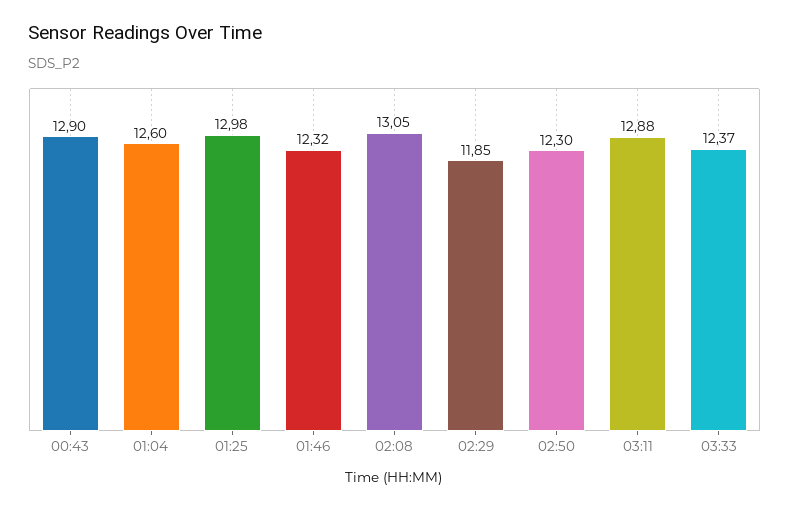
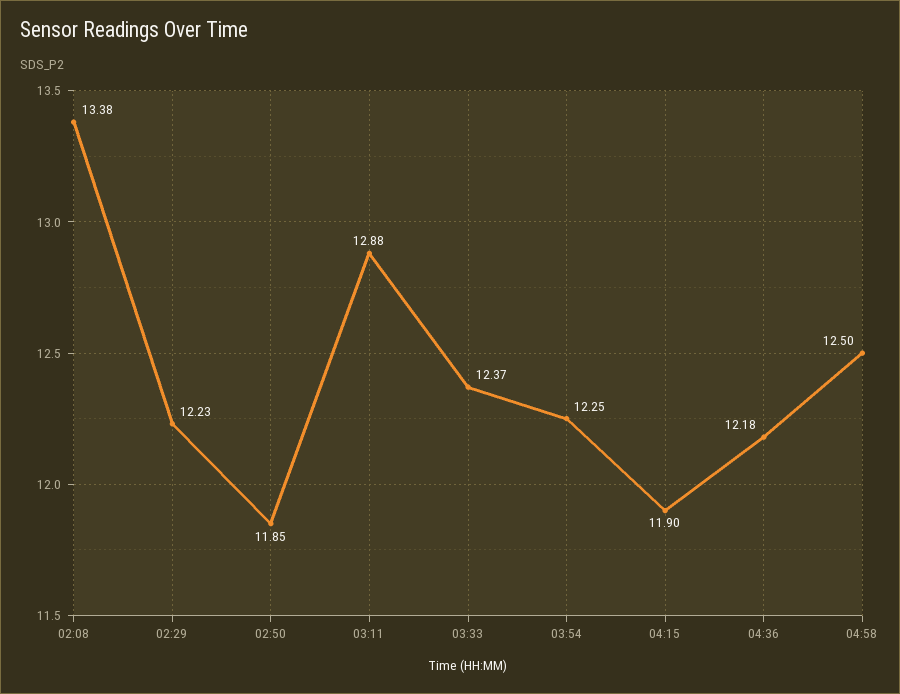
00:43: 12.9 -> none
01:04: 12.6 -> none
01:25: 12.98 -> none
01:46: 12.32 -> none
02:08: 13.05 -> 13.38
02:29: 11.85 -> 12.23
02:50: 12.3 -> 11.85
03:54: none -> 12.25
04:15: none -> 11.9
04:36: none -> 12.18
04:58: none -> 12.5

